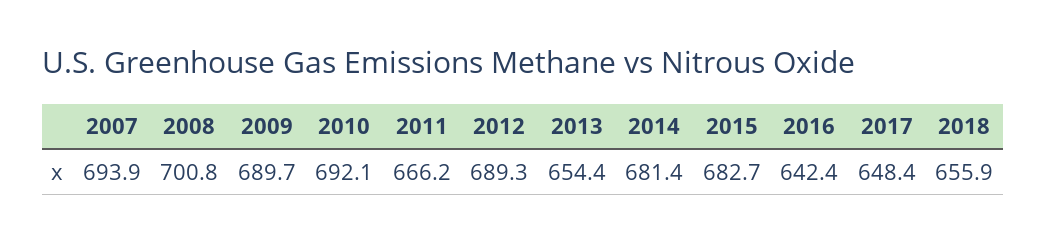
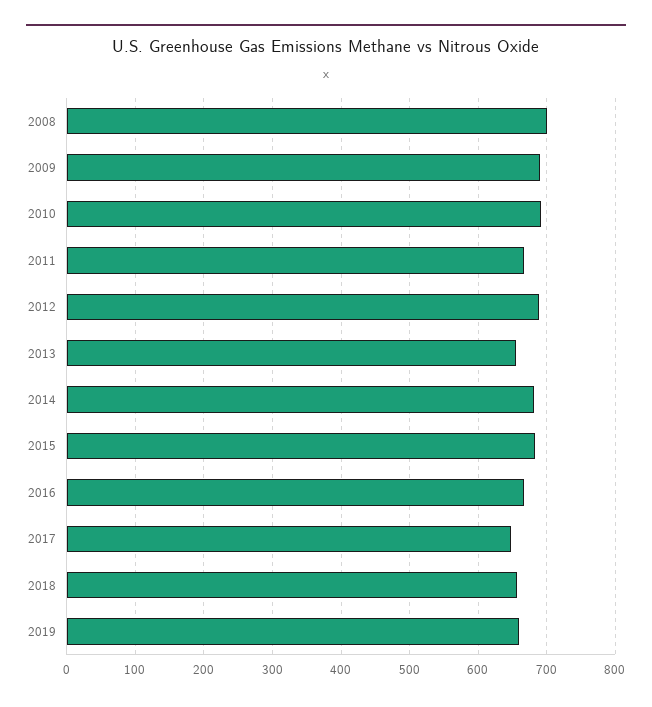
2007: 693.9 -> none
2016: 642.4 -> 670
2019: none -> 660

